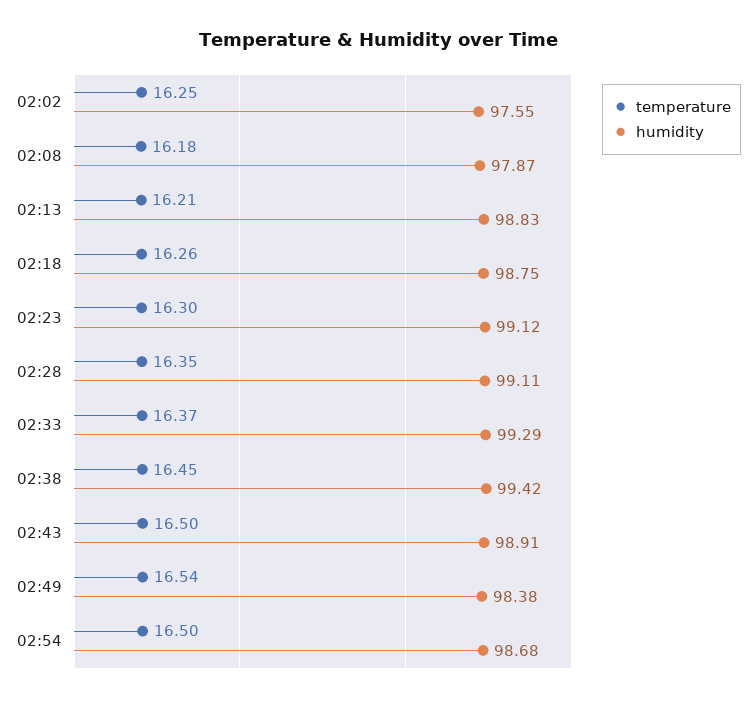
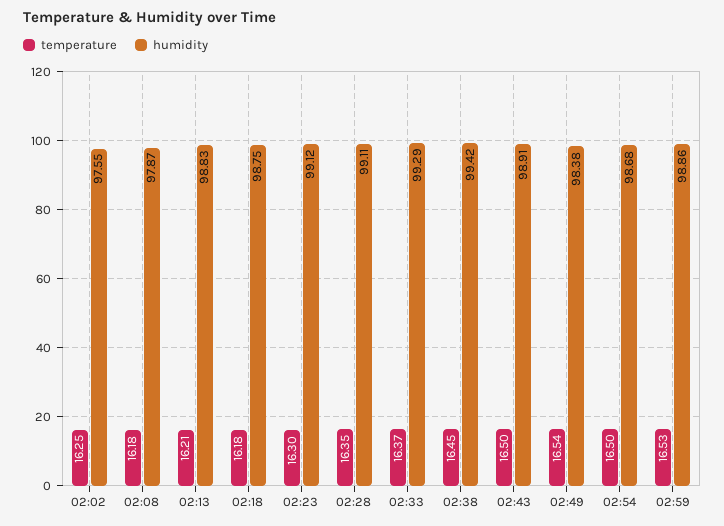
temperature, 02:18: 16.26 -> 16.18
temperature, 02:59: none -> 16.53
humidity, 02:59: none -> 98.86

